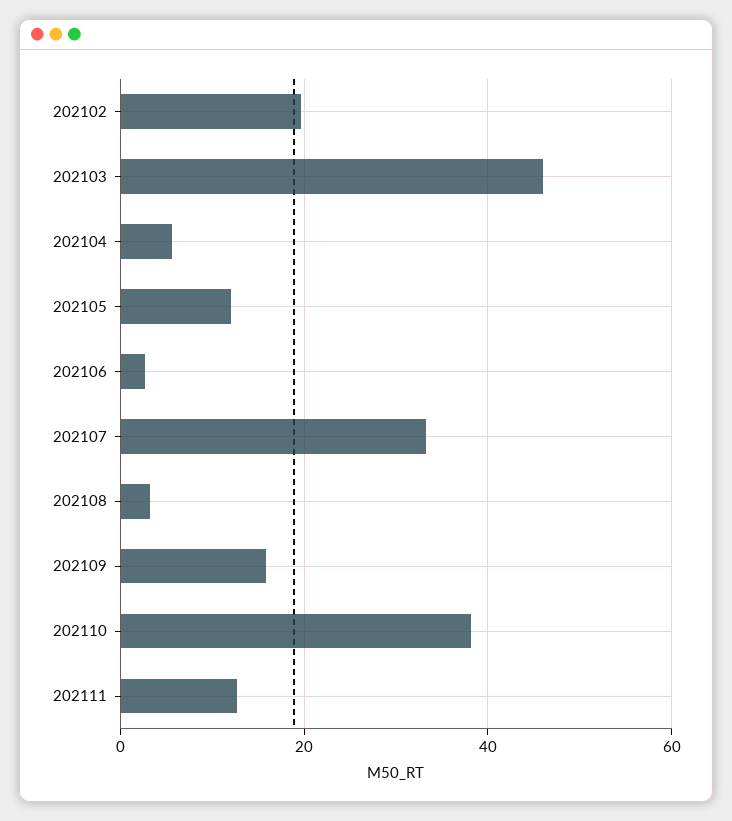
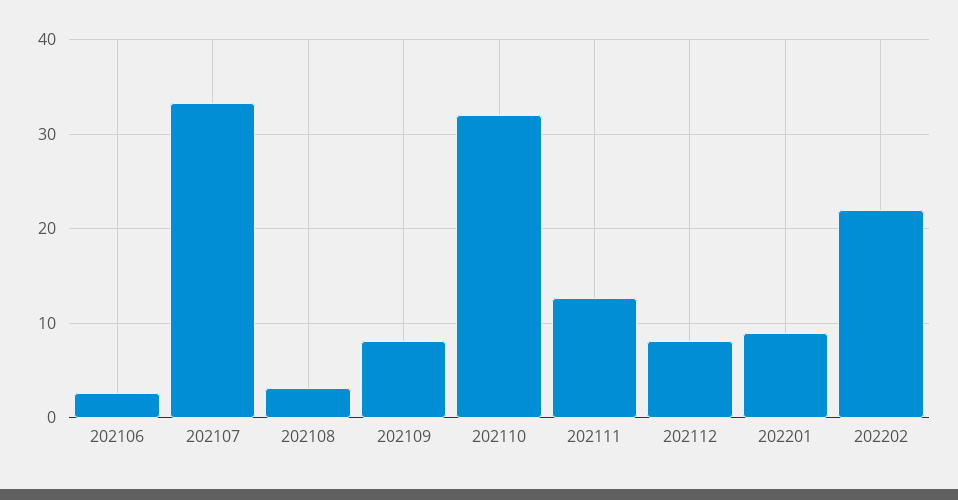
202102: 20 -> none
202103: 46 -> none
202104: 6 -> none
202105: 12 -> none
202109: 16 -> 8
202110: 38 -> 32
202112: none -> 8
202201: none -> 9
202202: none -> 22

